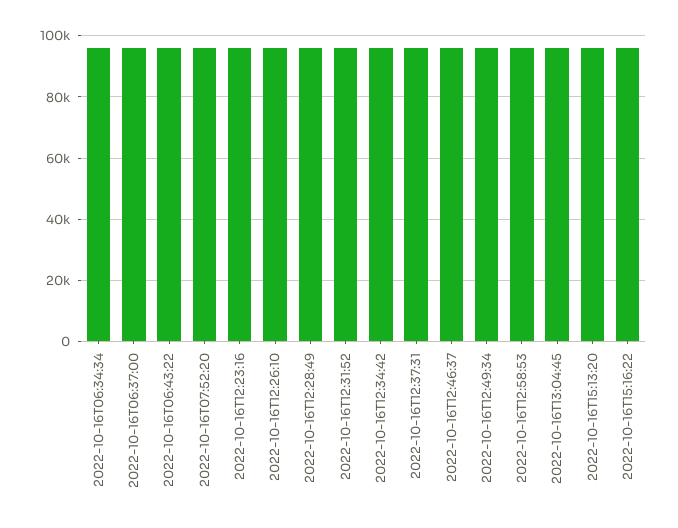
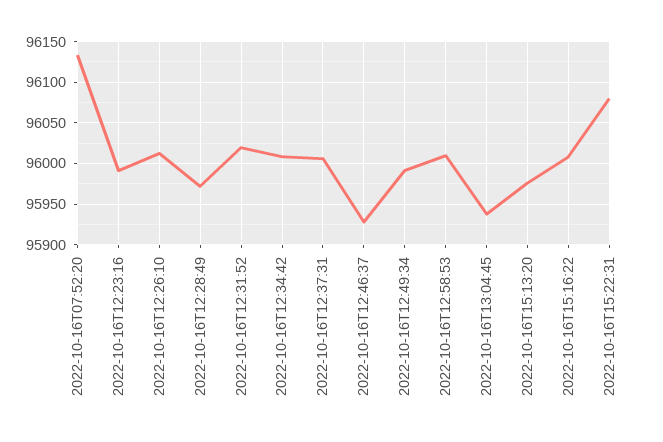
2022-10-16T06:34:34: 96000 -> none
2022-10-16T06:37:00: 96000 -> none
2022-10-16T06:43:22: 96000 -> none
2022-10-16T15:22:31: none -> 96080

